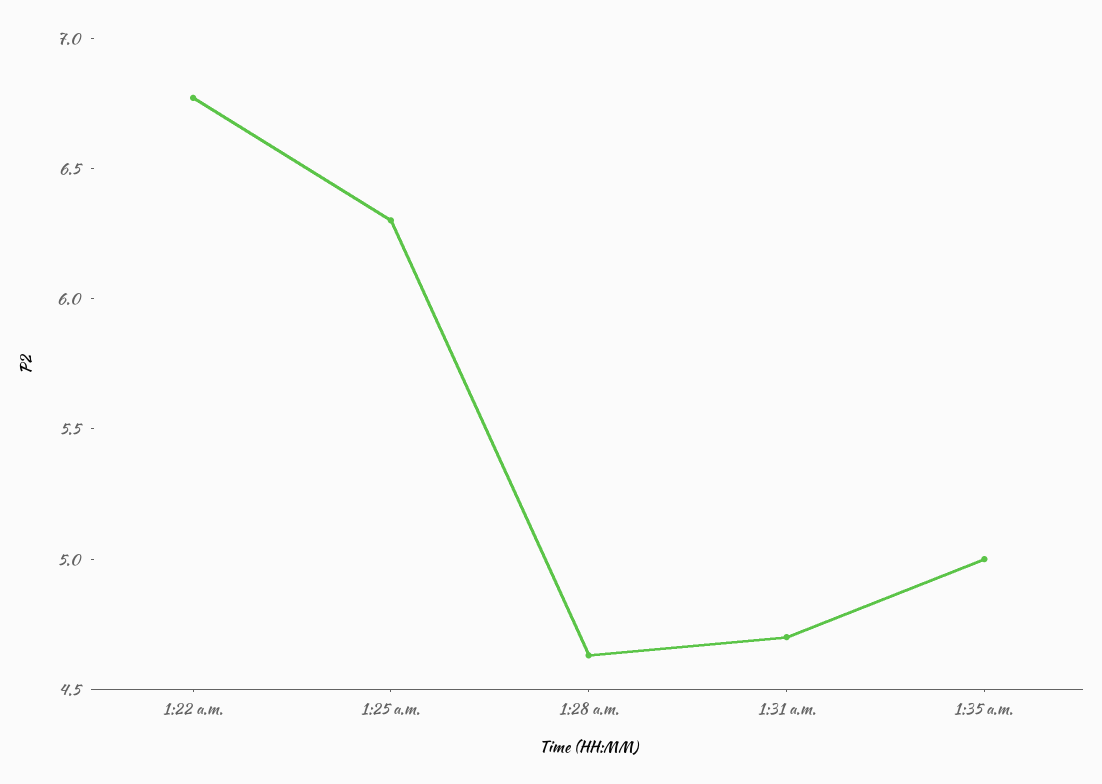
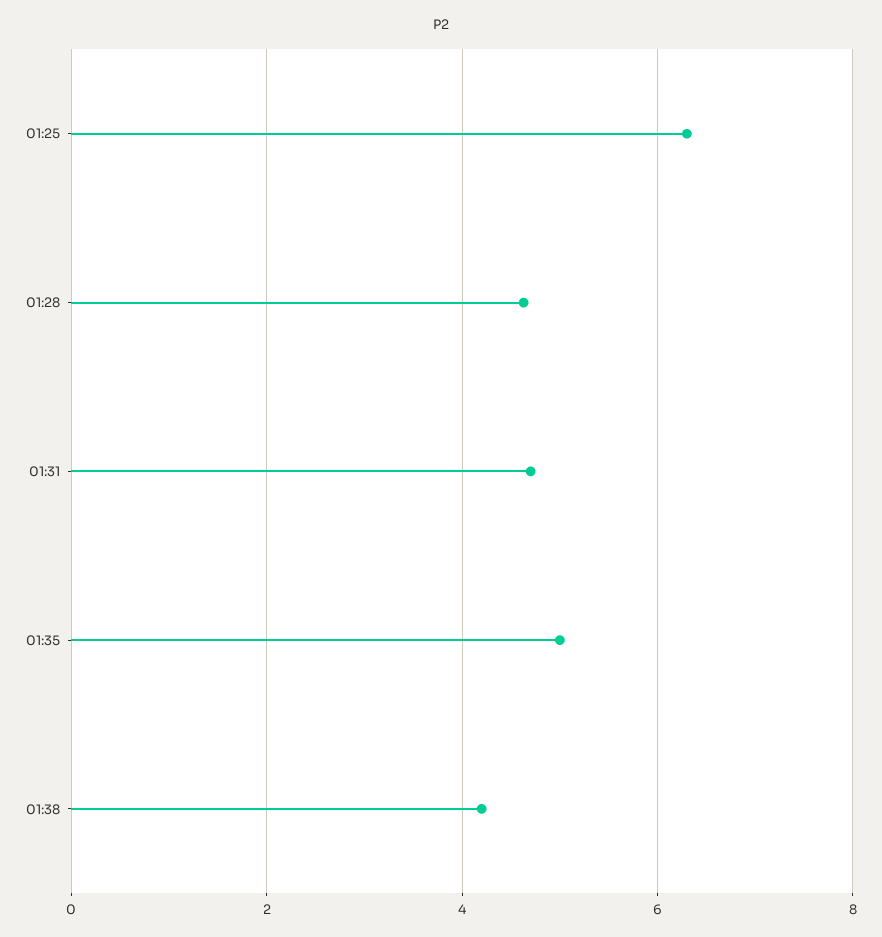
1:22 a.m.: 6.8 -> none
01:38: none -> 4.2

